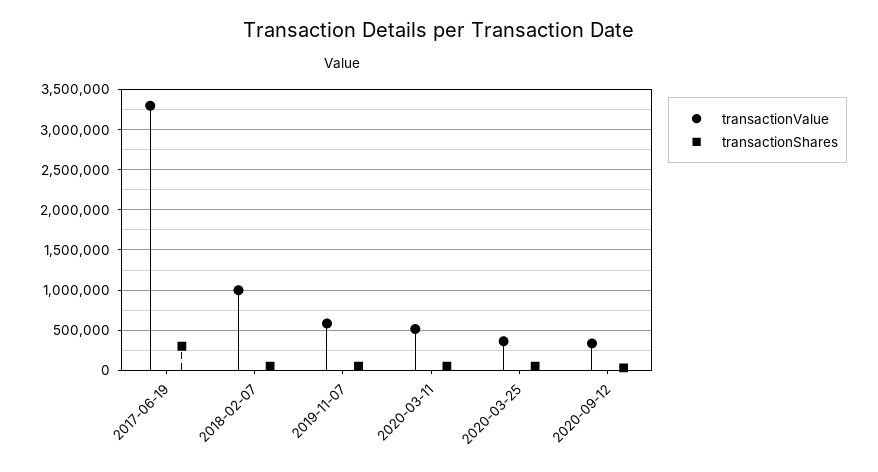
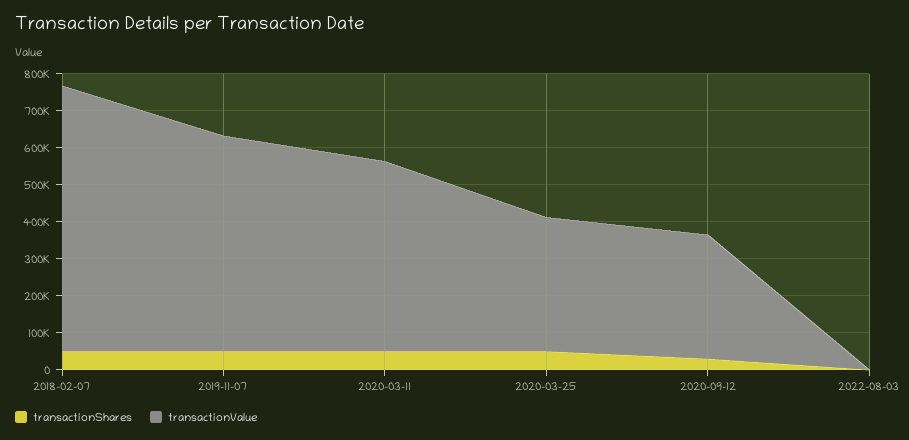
transactionValue, 2017-06-19: 3300000 -> none
transactionShares, 2017-06-19: 300000 -> none
transactionValue, 2018-02-07: 1000000 -> 725000
transactionShares, 2022-08-03: none -> 0
transactionValue, 2022-08-03: none -> 0

